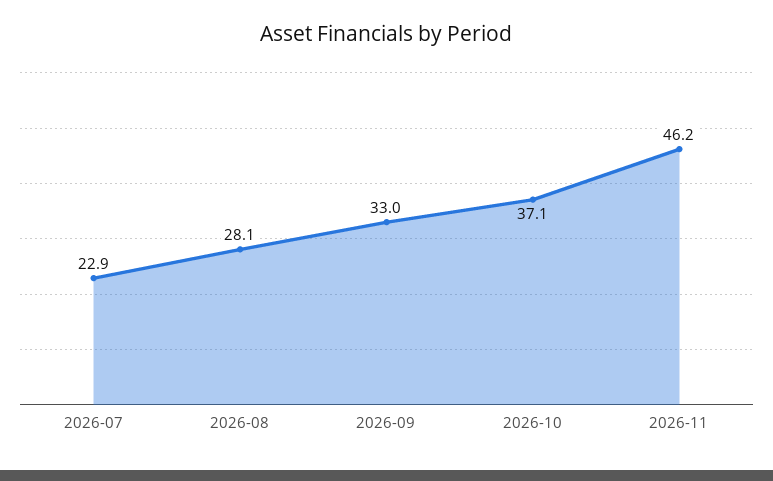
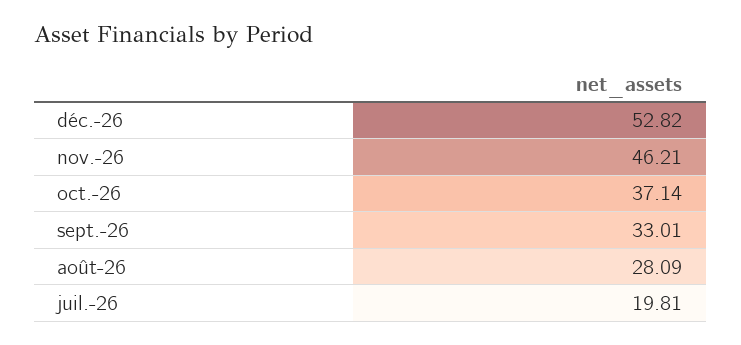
2026-07: 22.9 -> 19.81
déc.-26: none -> 52.82

